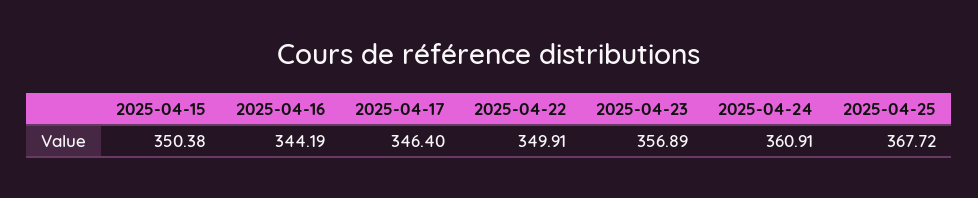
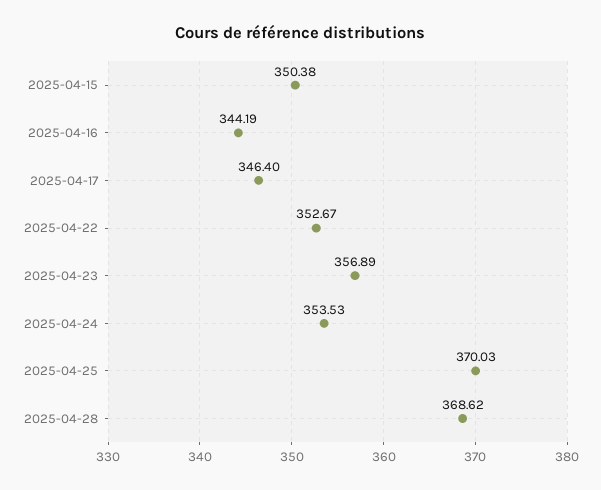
2025-04-22: 349.91 -> 352.67
2025-04-24: 360.91 -> 353.53
2025-04-25: 367.72 -> 370.03
2025-04-28: none -> 368.62

